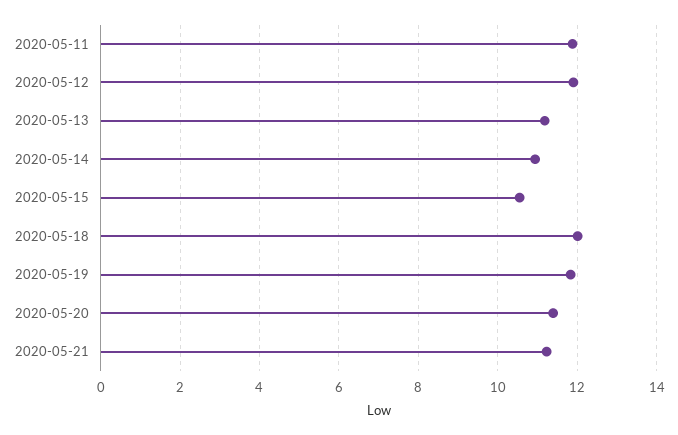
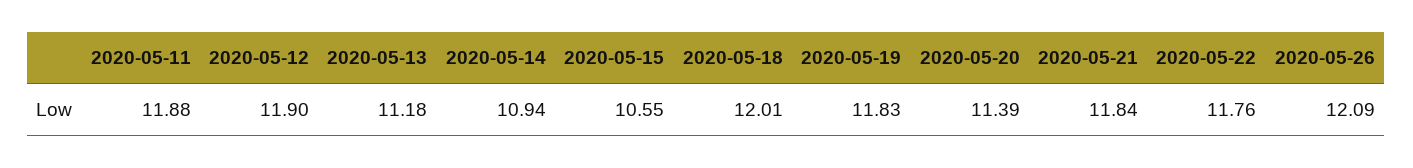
2020-05-21: 11.2 -> 11.84
2020-05-22: none -> 11.76
2020-05-26: none -> 12.09

